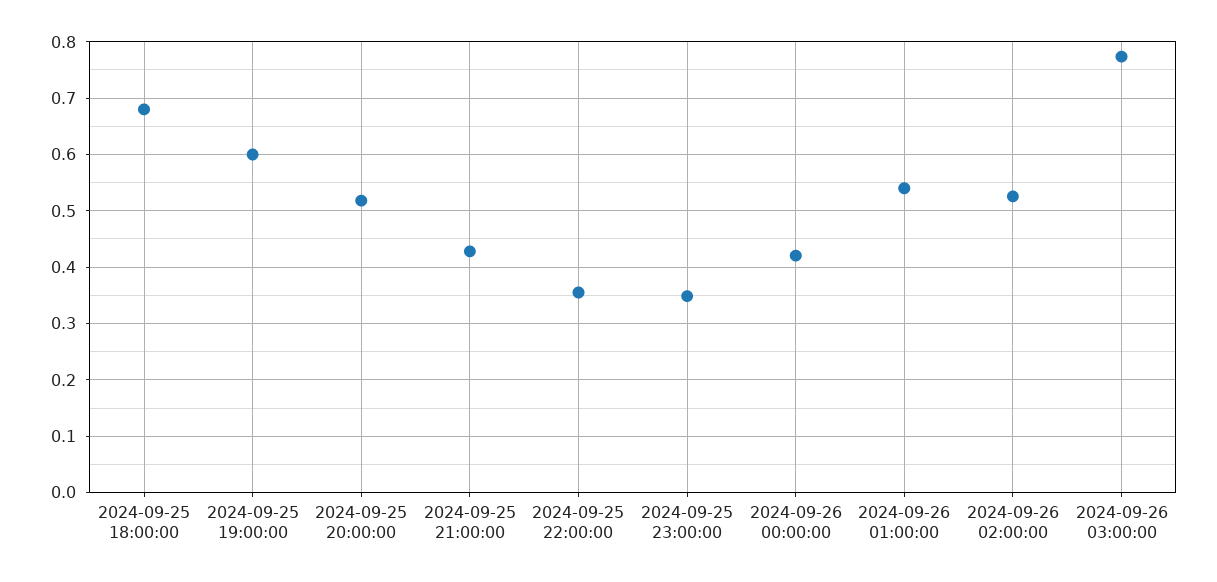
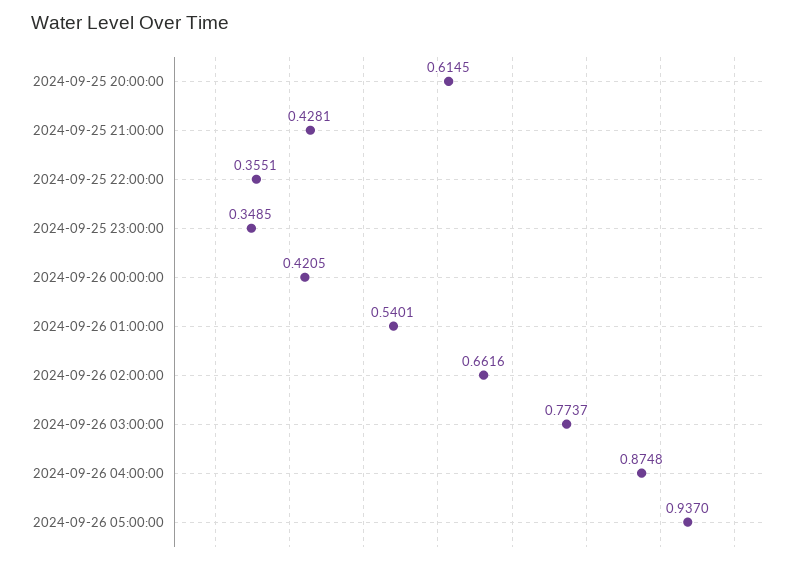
2024-09-25 18:00:00: 0.68 -> none
2024-09-25 19:00:00: 0.6 -> none
2024-09-25 20:00:00: 0.52 -> 0.6145
2024-09-26 02:00:00: 0.52 -> 0.6616
2024-09-26 04:00:00: none -> 0.8748
2024-09-26 05:00:00: none -> 0.937

